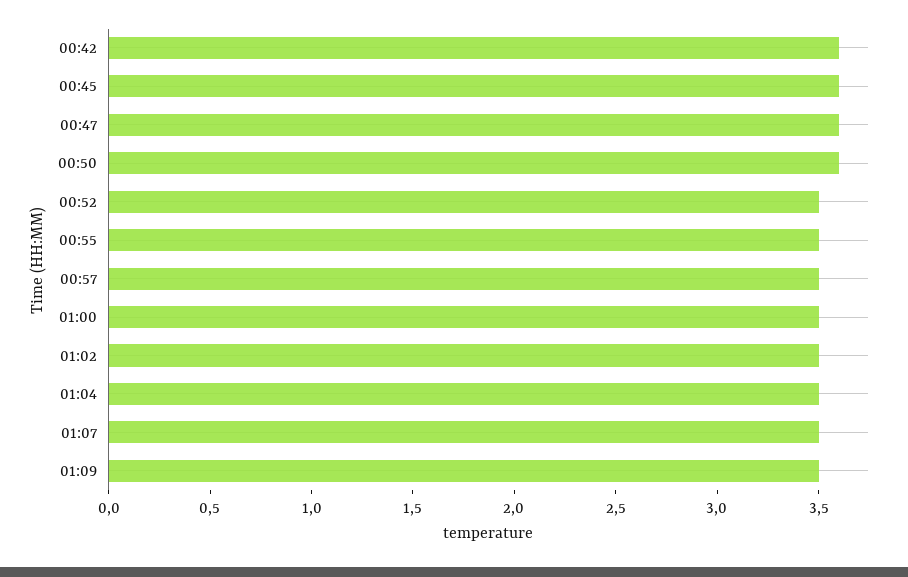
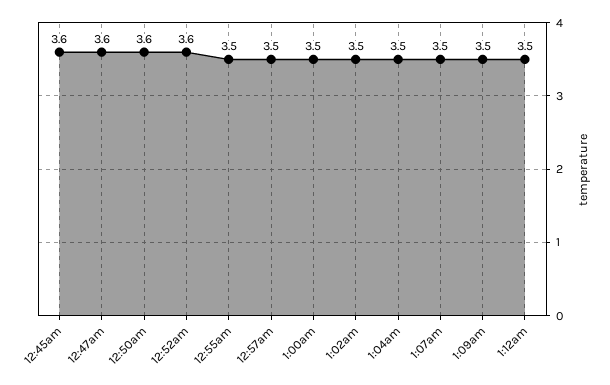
00:42: 3.6 -> none
00:52: 3.5 -> 3.6
1:12am: none -> 3.5

